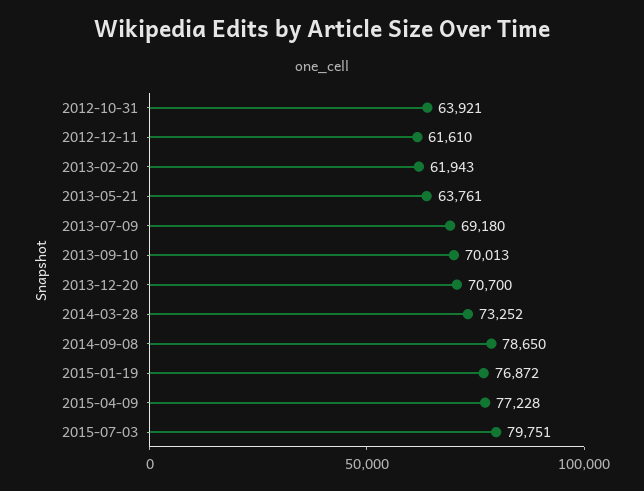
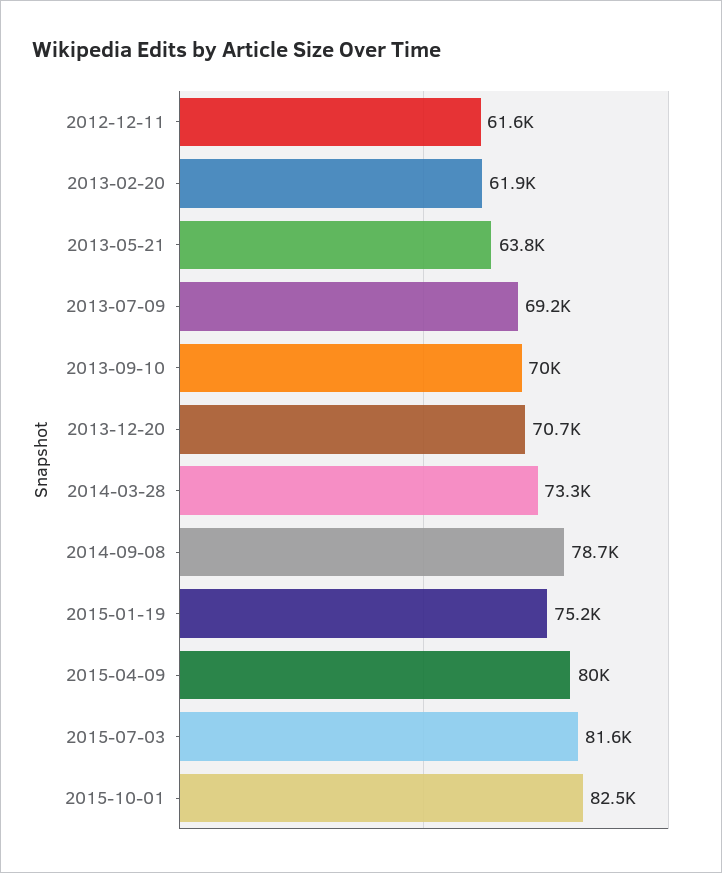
2012-10-31: 63921 -> none
2015-01-19: 76872 -> 75200
2015-04-09: 77228 -> 80000
2015-07-03: 79751 -> 81600
2015-10-01: none -> 82500

